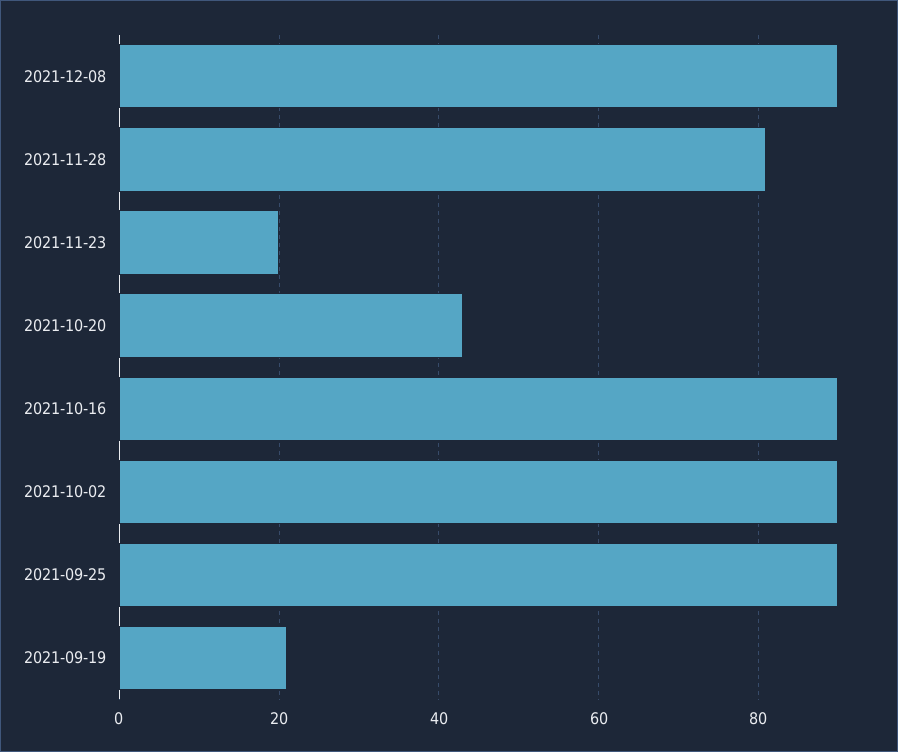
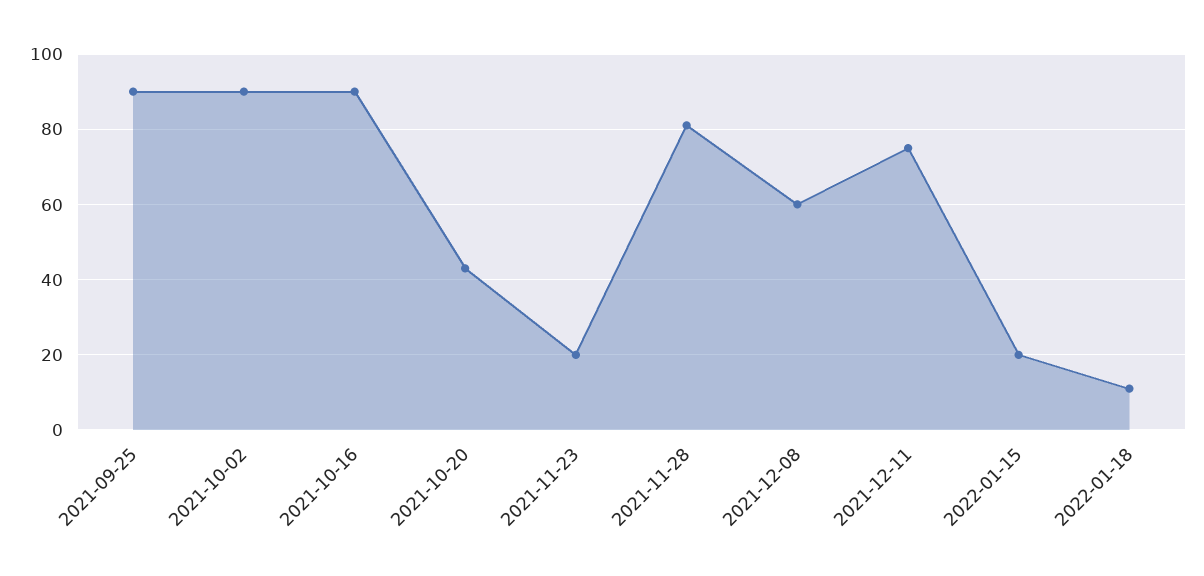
2021-12-08: 90 -> 60
2021-09-19: 20 -> none
2021-12-11: none -> 75
2022-01-15: none -> 20
2022-01-18: none -> 10

